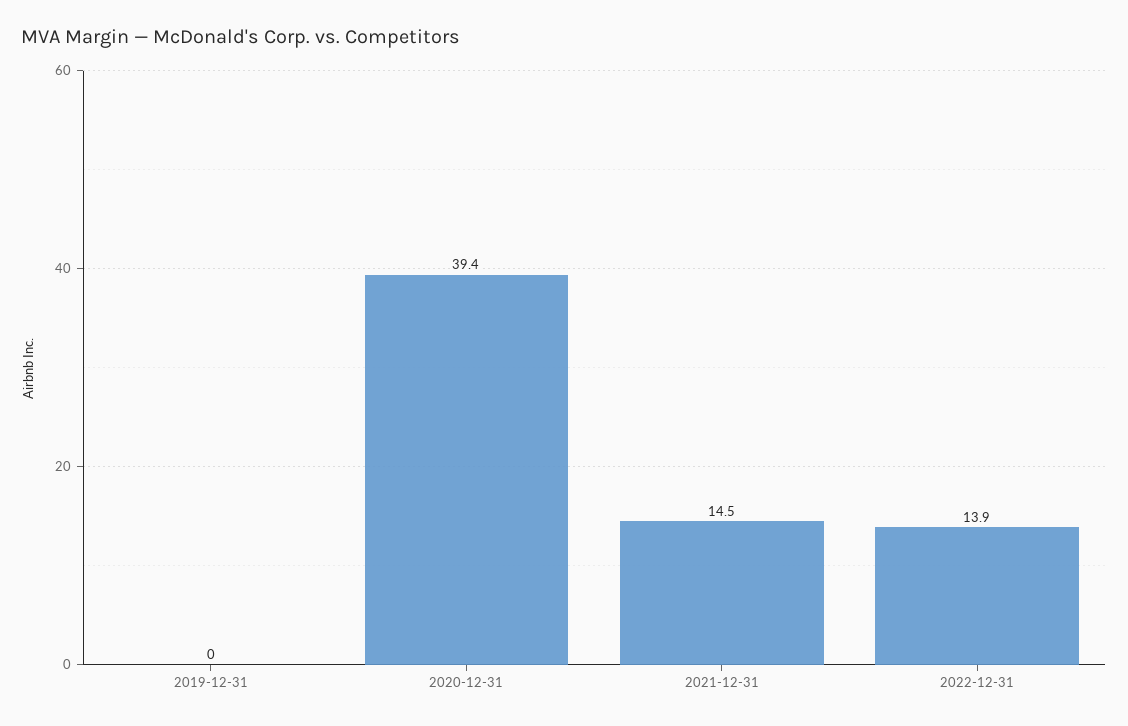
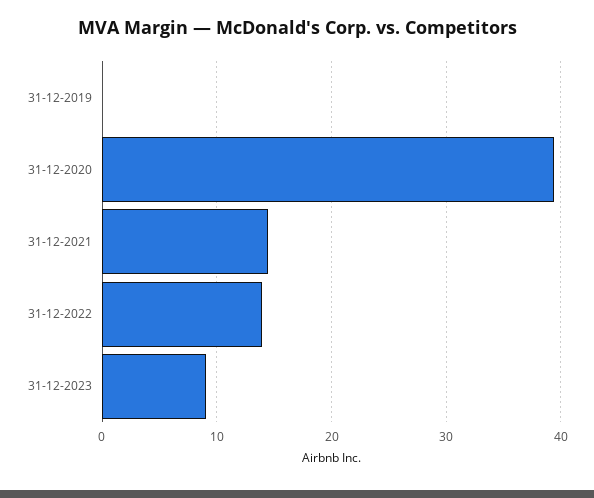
31-12-2023: none -> 9

